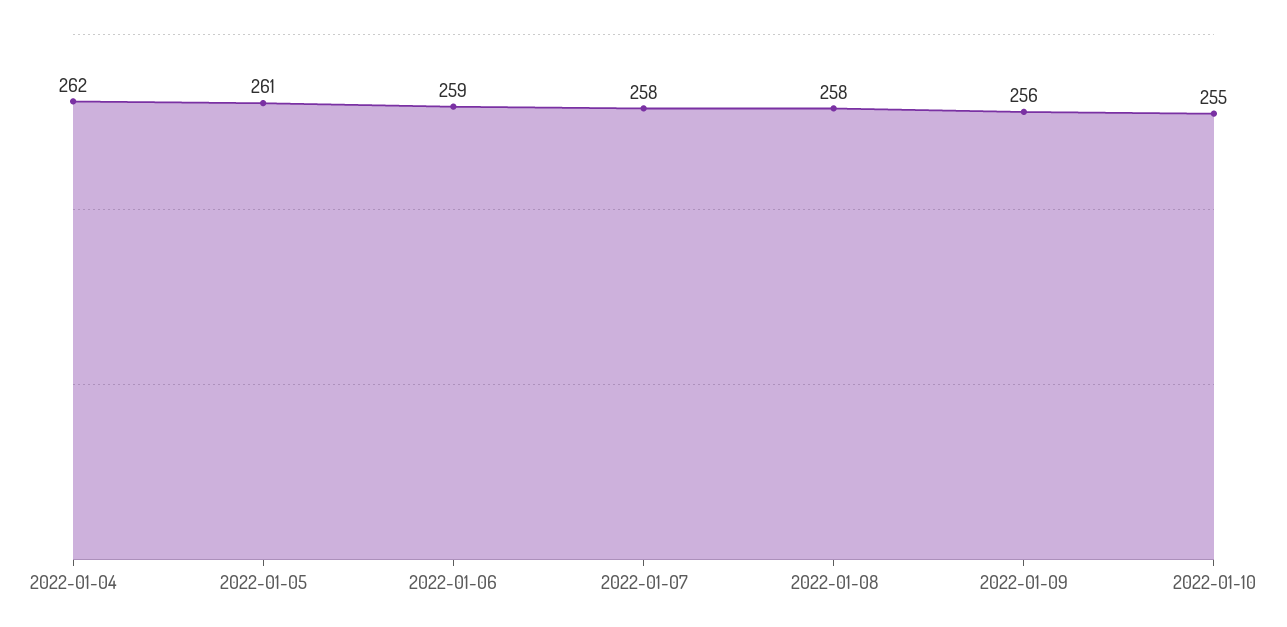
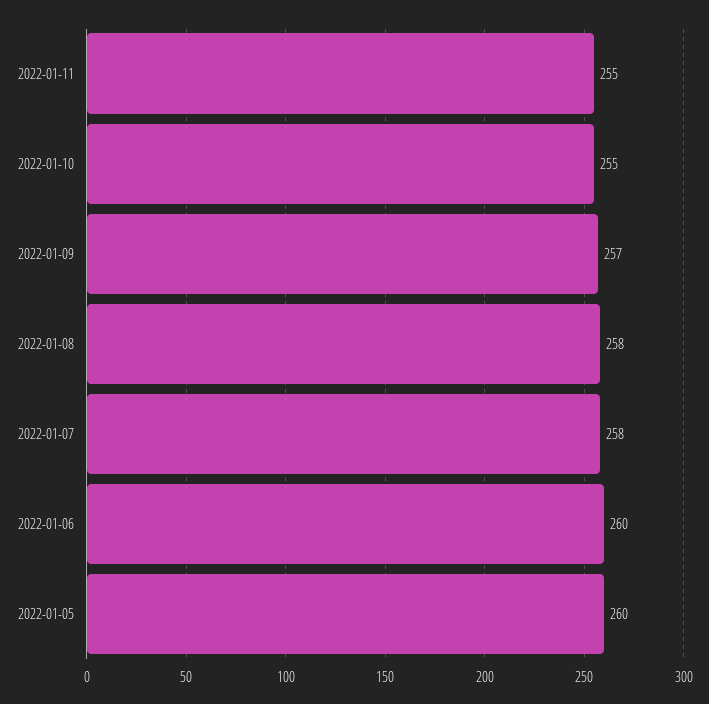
2022-01-04: 262 -> none
2022-01-05: 261 -> 260
2022-01-06: 259 -> 260
2022-01-09: 256 -> 257
2022-01-11: none -> 255

